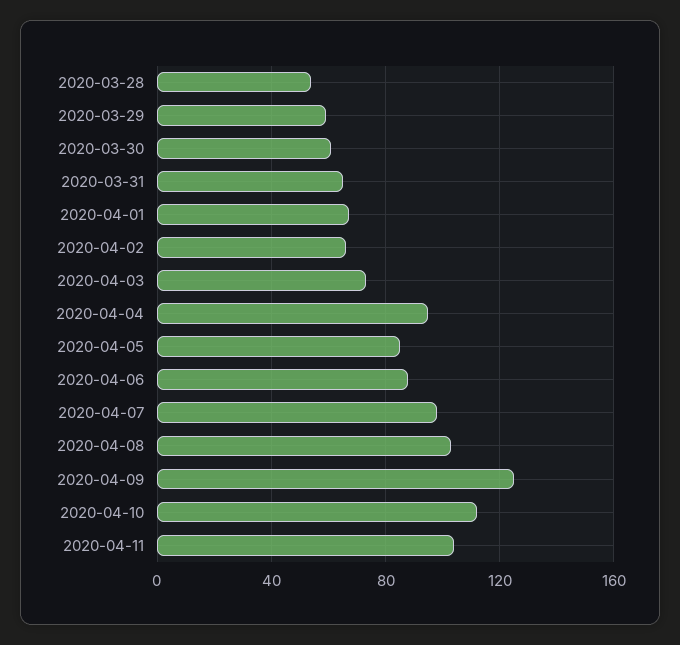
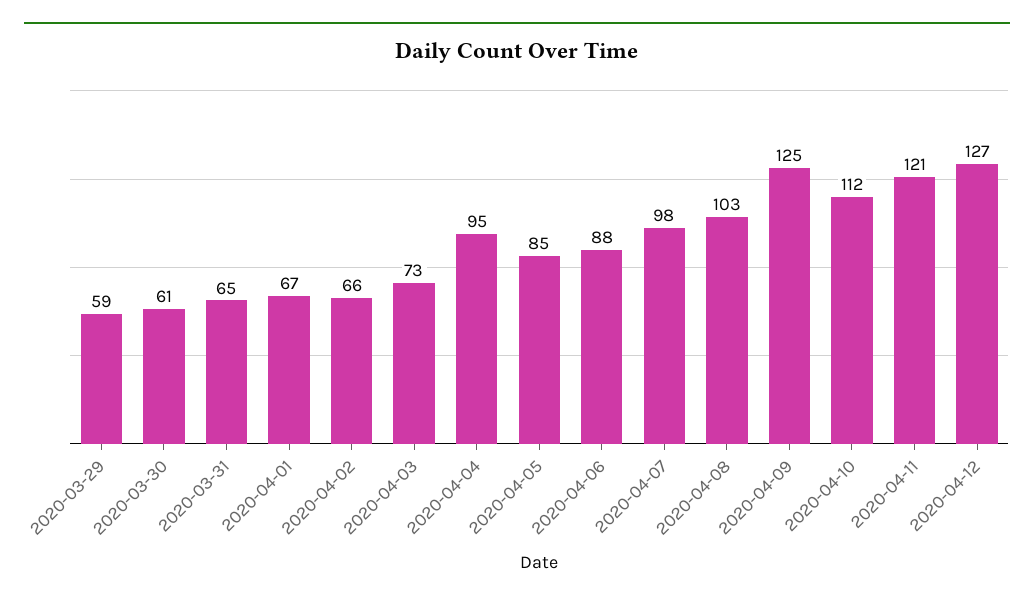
2020-03-28: 55 -> none
2020-04-11: 105 -> 121
2020-04-12: none -> 127

